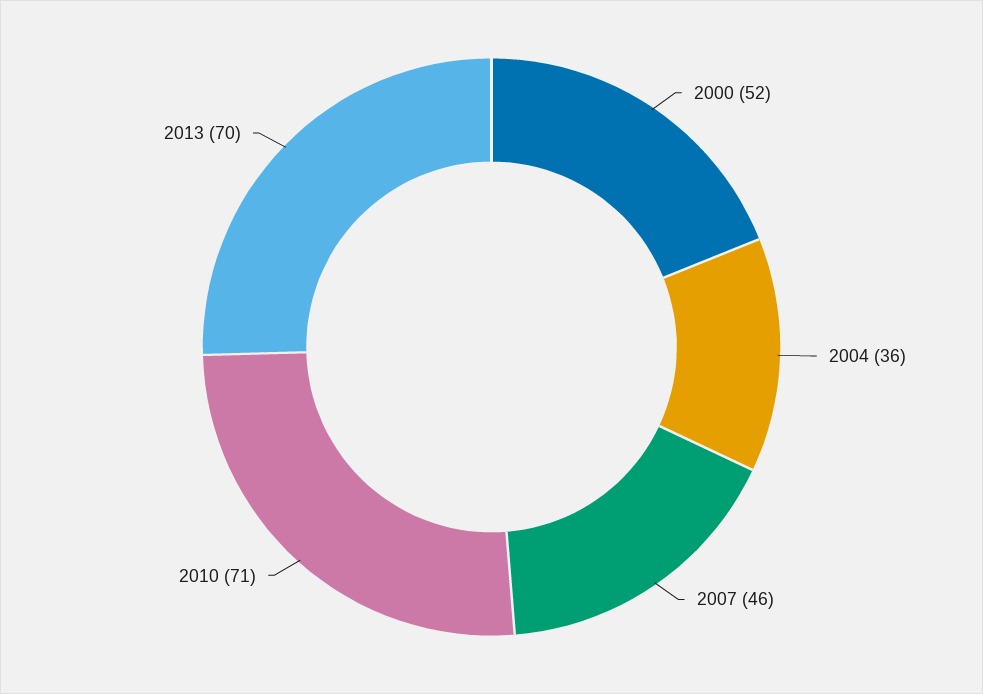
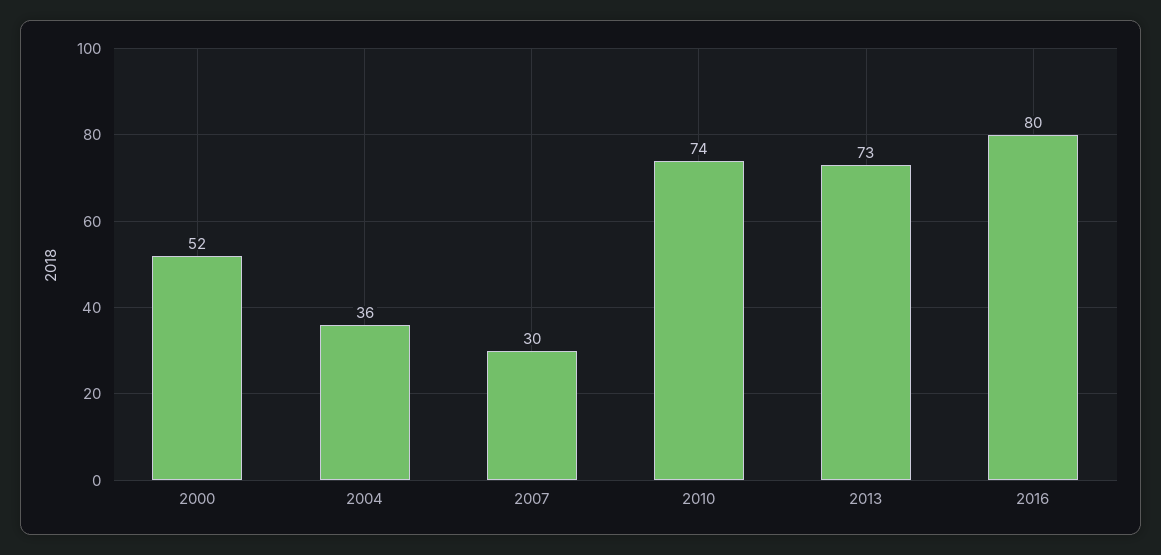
2007: 46 -> 30
2010: 71 -> 74
2013: 70 -> 73
2016: none -> 80

